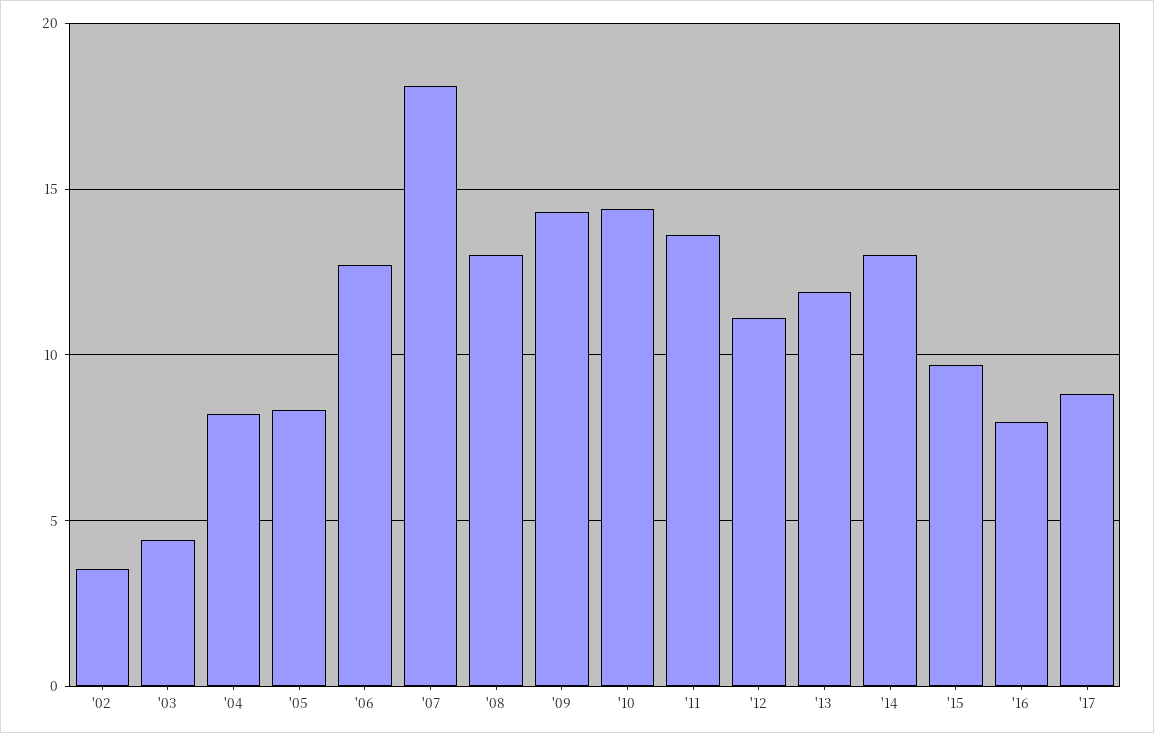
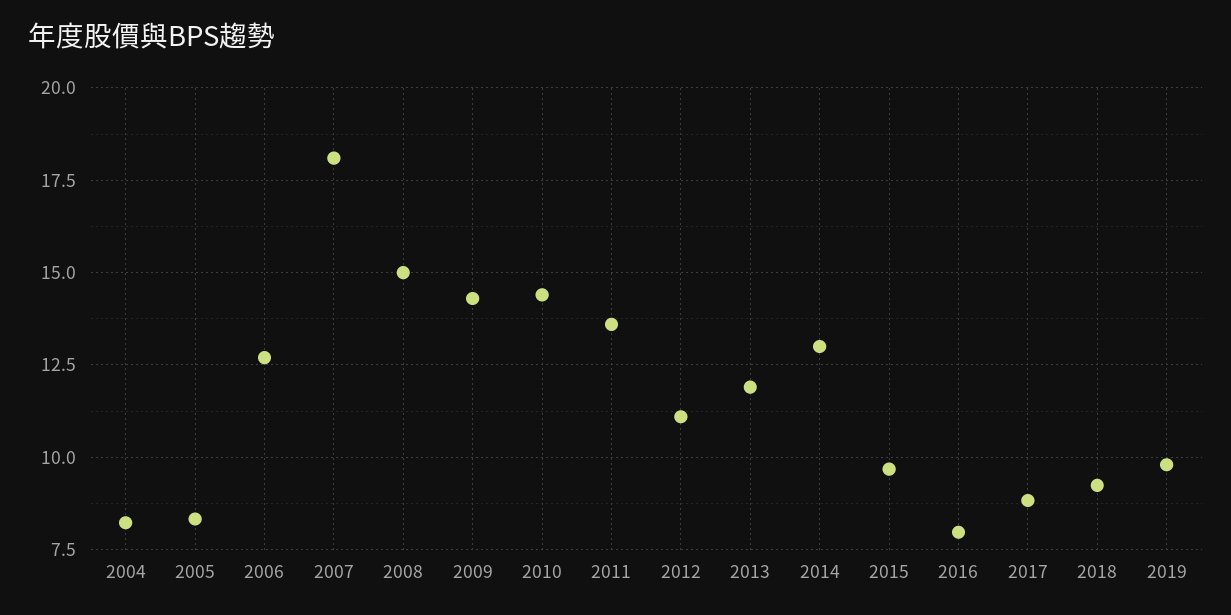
'02: 3.5 -> none
'03: 4.5 -> none
'08: 13 -> 15
2018: none -> 9.25
2019: none -> 9.75

